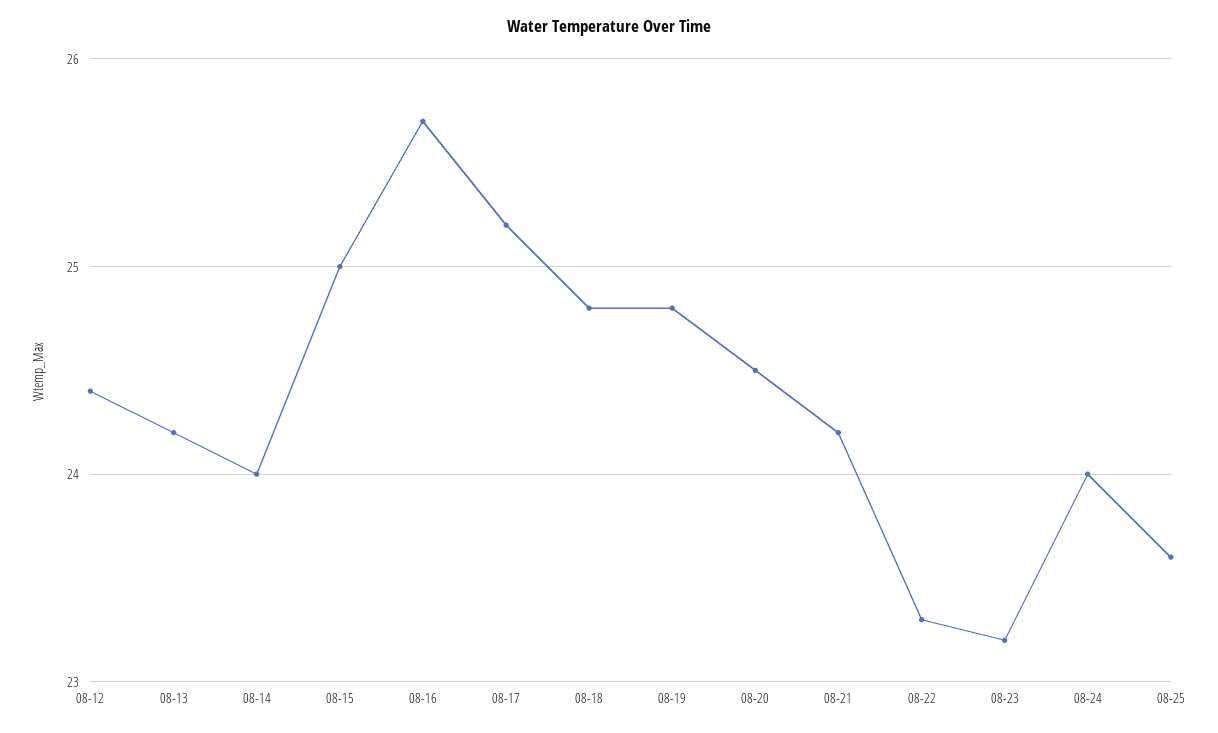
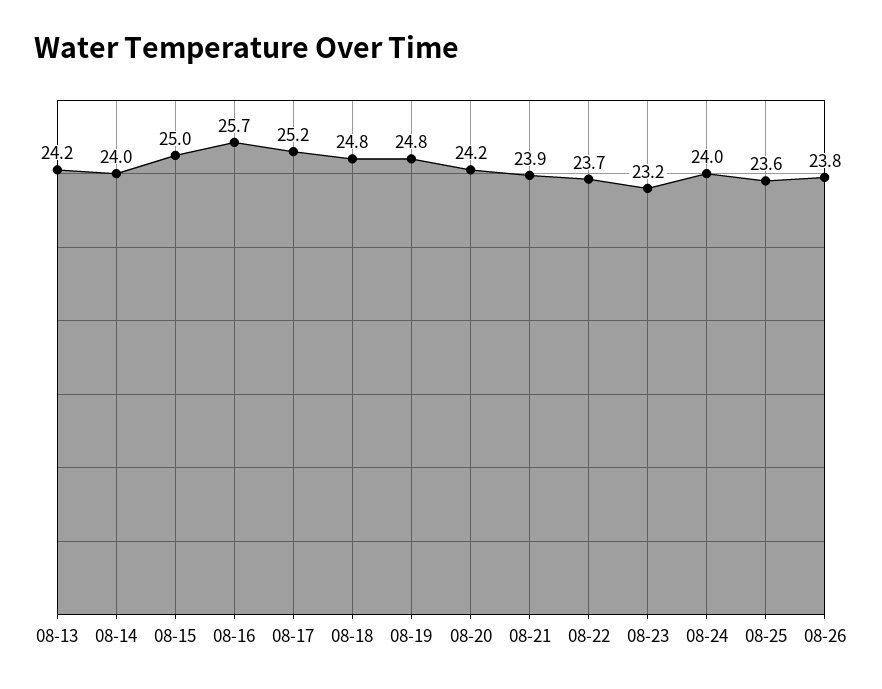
08-12: 24.4 -> none
08-20: 24.5 -> 24.2
08-21: 24.2 -> 23.9
08-22: 23.3 -> 23.7
08-26: none -> 23.8

